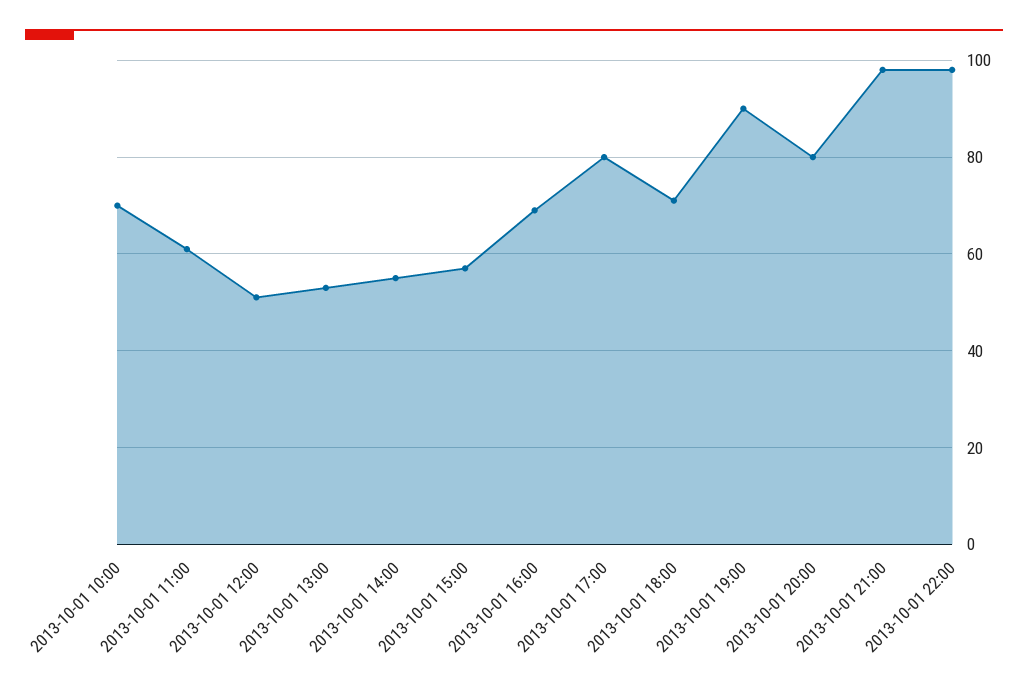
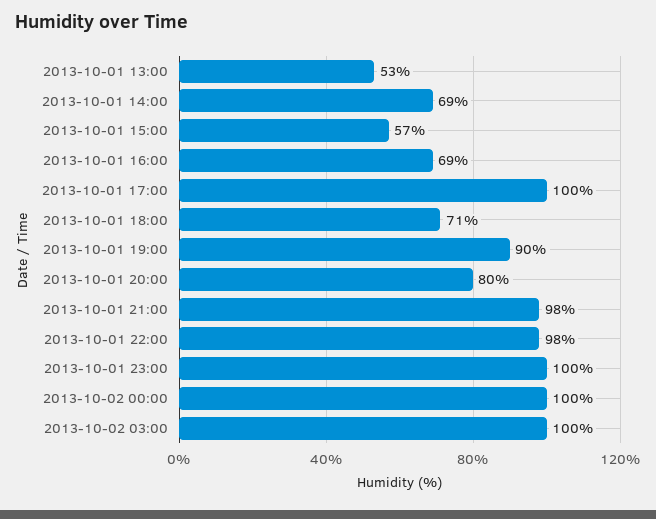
2013-10-01 10:00: 70 -> none
2013-10-01 11:00: 60 -> none
2013-10-01 12:00: 50 -> none
2013-10-01 14:00: 55 -> 69
2013-10-01 17:00: 80 -> 100
2013-10-01 23:00: none -> 100
2013-10-02 00:00: none -> 100
2013-10-02 03:00: none -> 100

